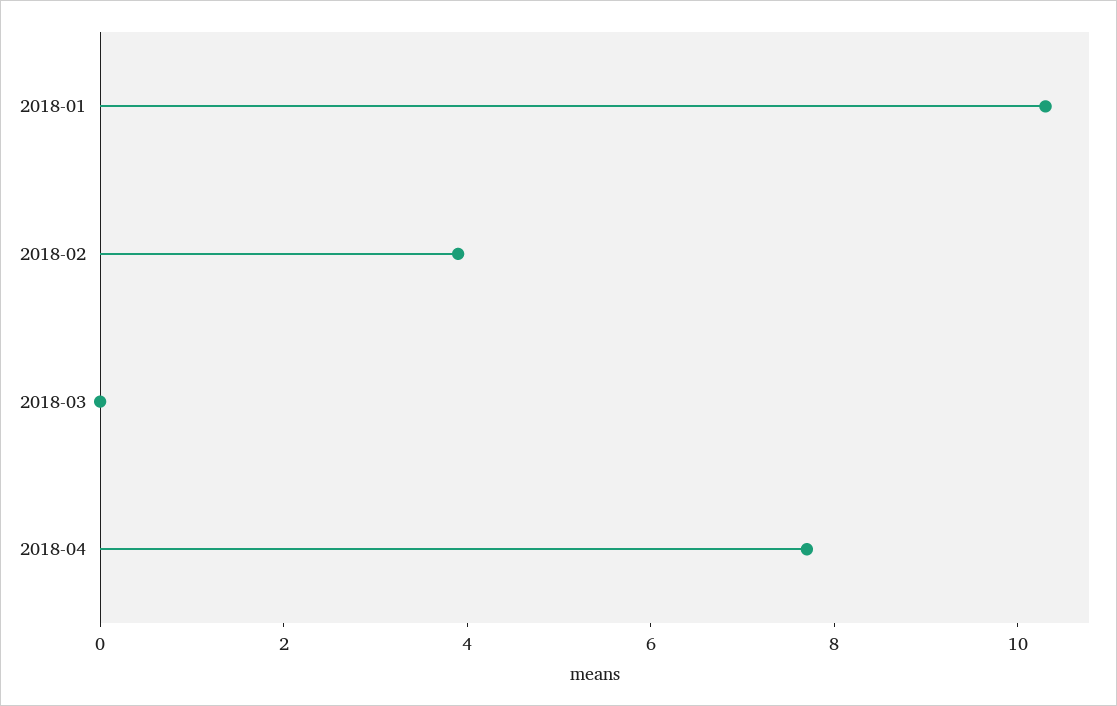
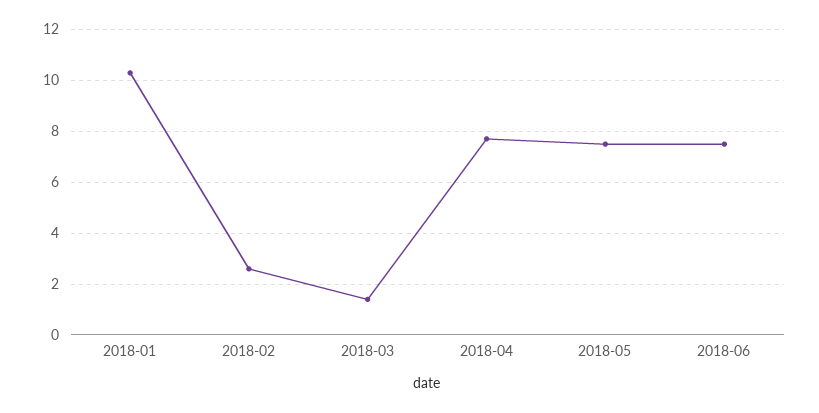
2018-02: 4 -> 2.5
2018-03: 0 -> 1.5
2018-05: none -> 7.5
2018-06: none -> 7.5

